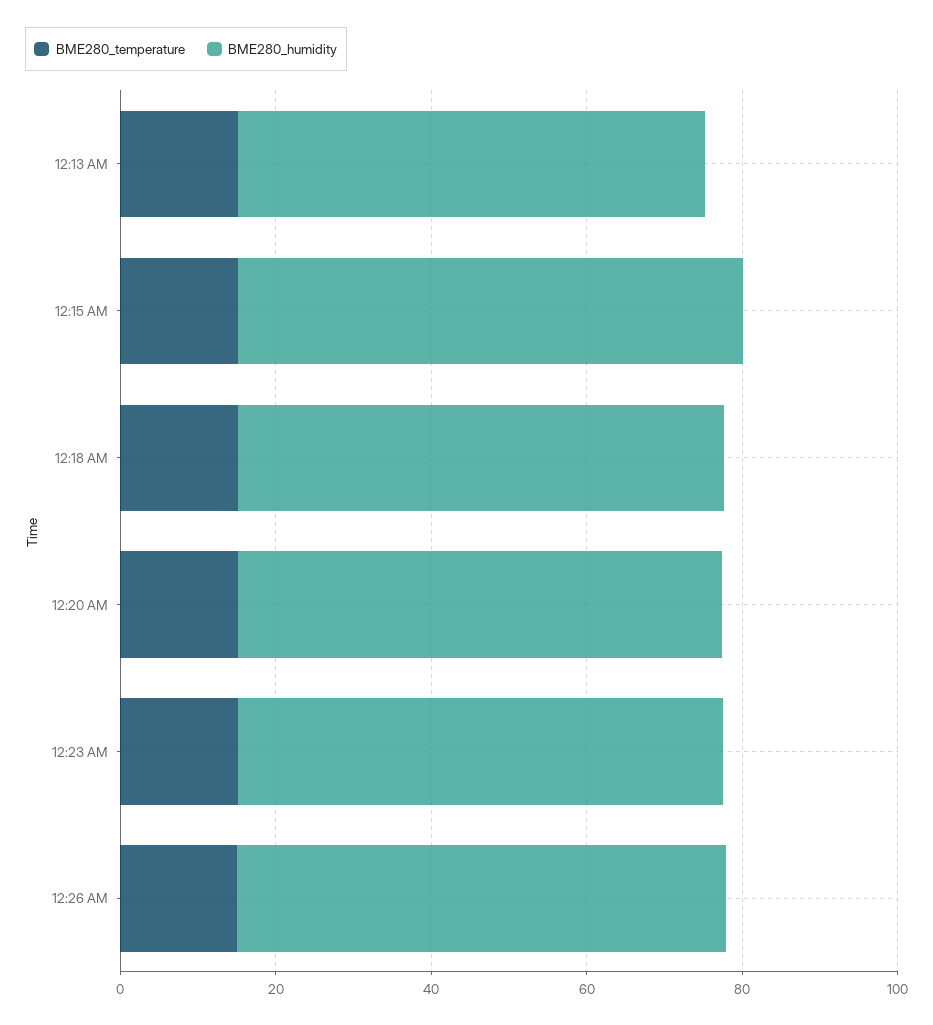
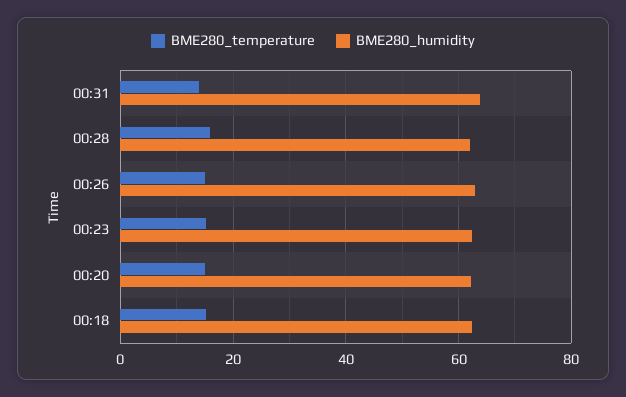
BME280_temperature, 12:13 AM: 15 -> none
BME280_humidity, 12:13 AM: 60 -> none
BME280_temperature, 12:15 AM: 15 -> none
BME280_humidity, 12:15 AM: 65 -> none
BME280_temperature, 00:31: none -> 14
BME280_humidity, 00:31: none -> 64
BME280_temperature, 00:28: none -> 16
BME280_humidity, 00:28: none -> 62

